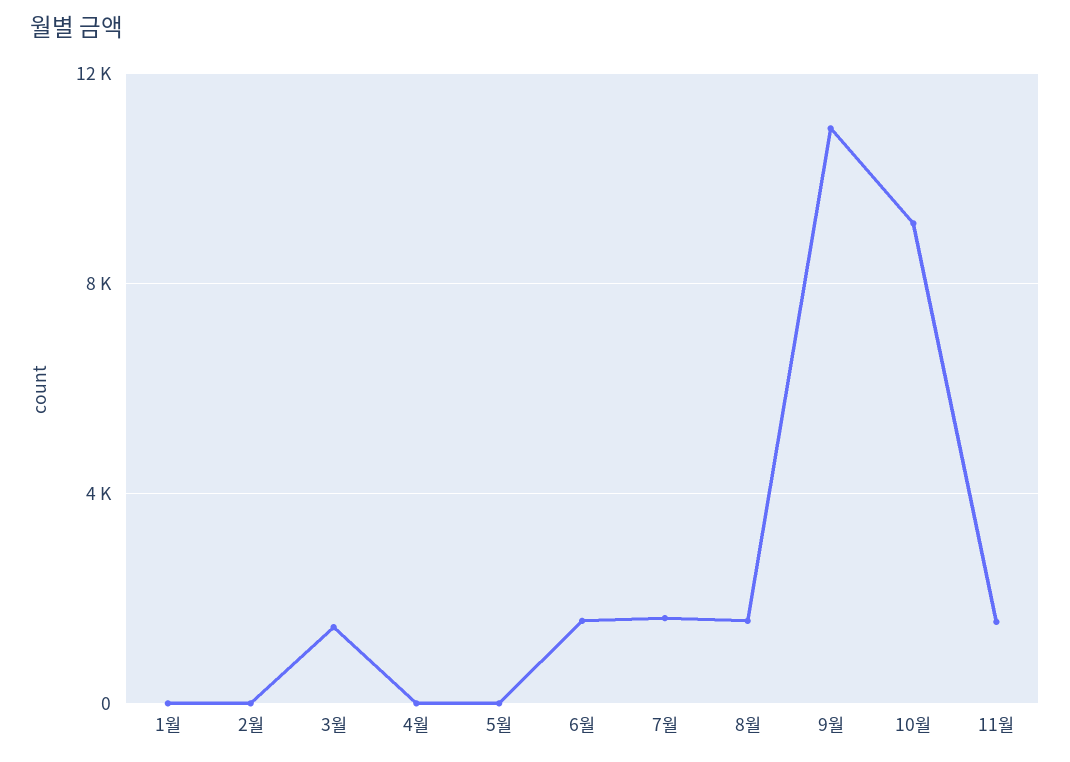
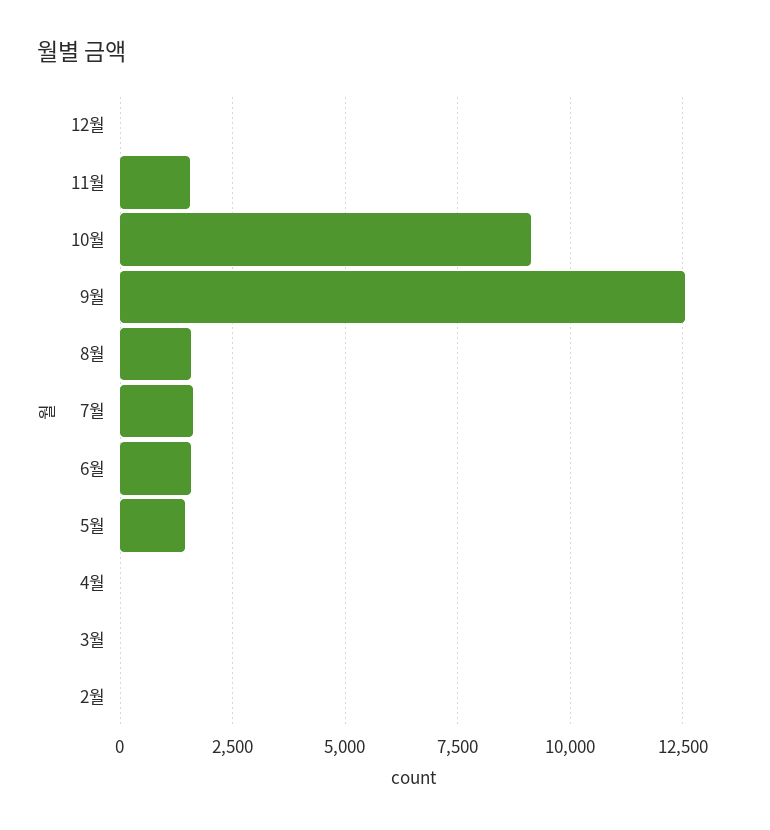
1월: 0 -> none
3월: 1500 -> 0
5월: 0 -> 1500
9월: 11000 -> 12500
12월: none -> 0

